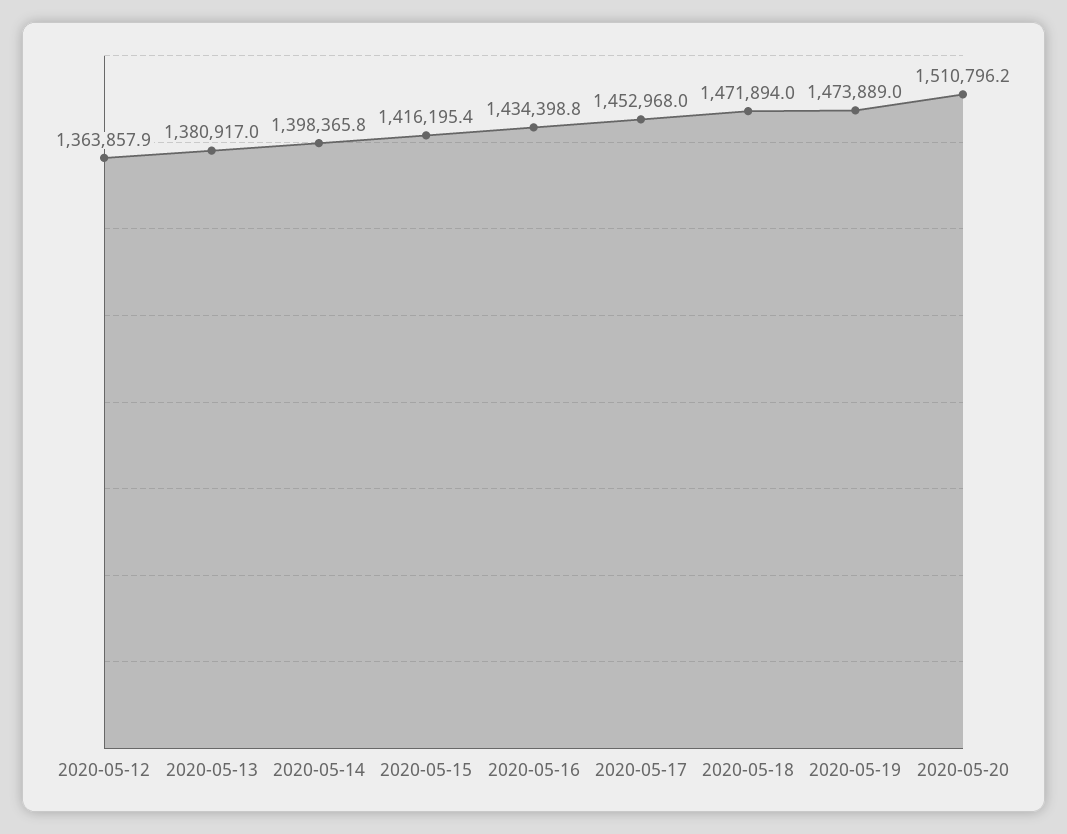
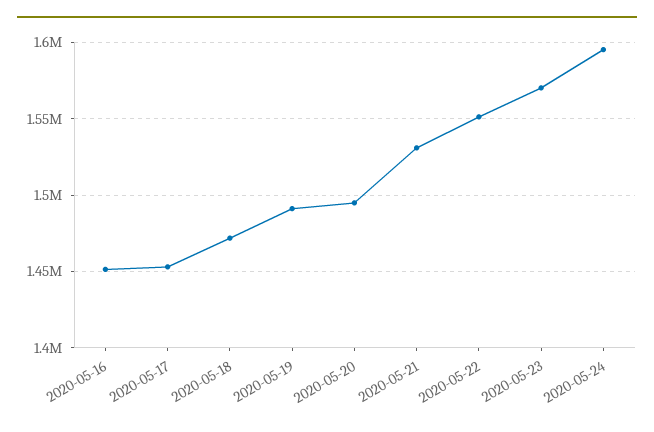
2020-05-12: 1363857.9 -> none
2020-05-13: 1380917 -> none
2020-05-14: 1398365.8 -> none
2020-05-15: 1416195.4 -> none
2020-05-16: 1434398.8 -> 1450000
2020-05-19: 1473889 -> 1490000
2020-05-20: 1510796.2 -> 1495000
2020-05-21: none -> 1530000
2020-05-22: none -> 1550000
2020-05-23: none -> 1570000
2020-05-24: none -> 1595000

